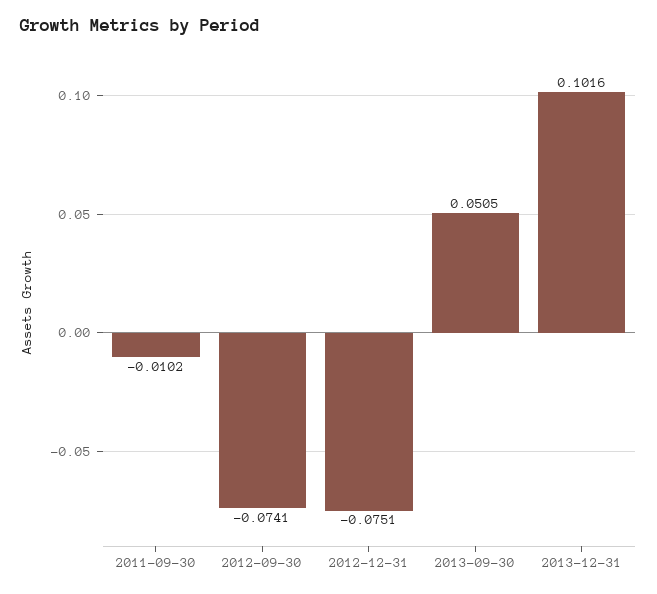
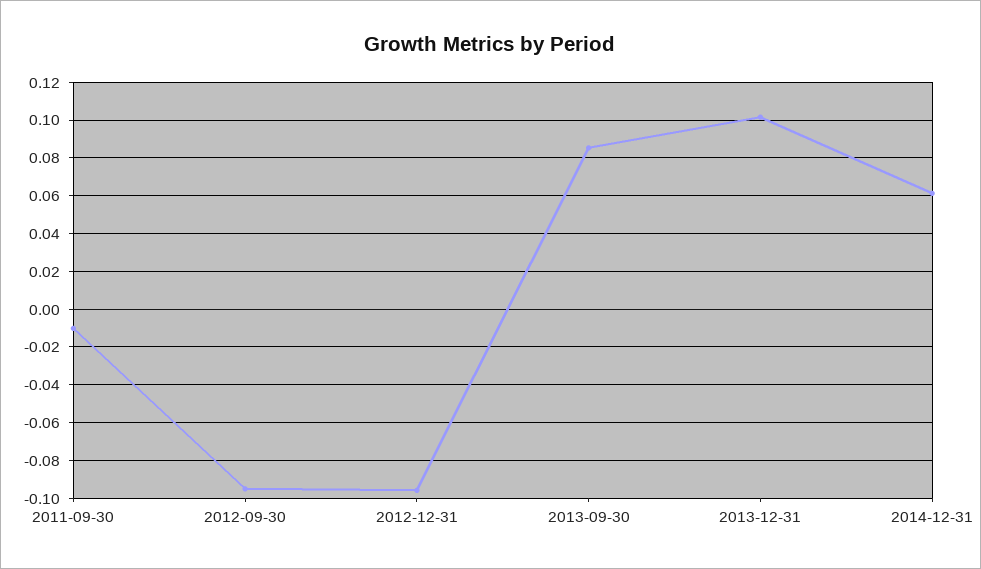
2012-09-30: -0.0741 -> -0.095
2012-12-31: -0.0751 -> -0.095
2013-09-30: 0.0505 -> 0.085
2014-12-31: none -> 0.06

